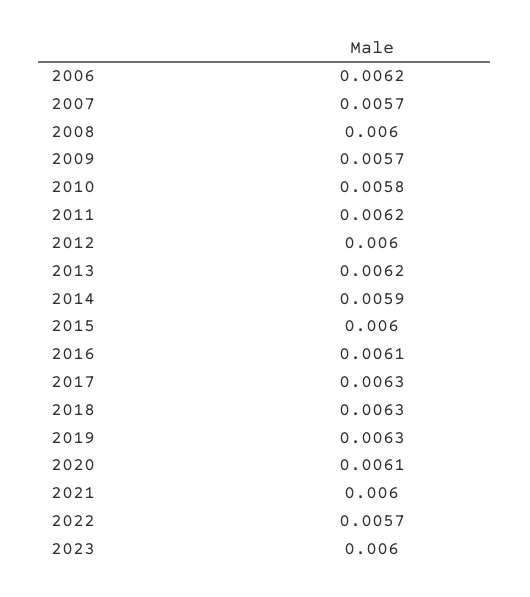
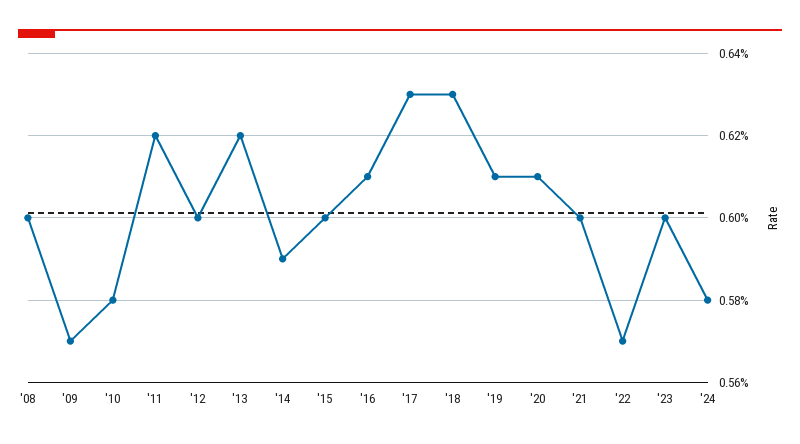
2006: 0.0062 -> none
2007: 0.0057 -> none
2019: 0.0063 -> 0.0061
'24: none -> 0.0058

